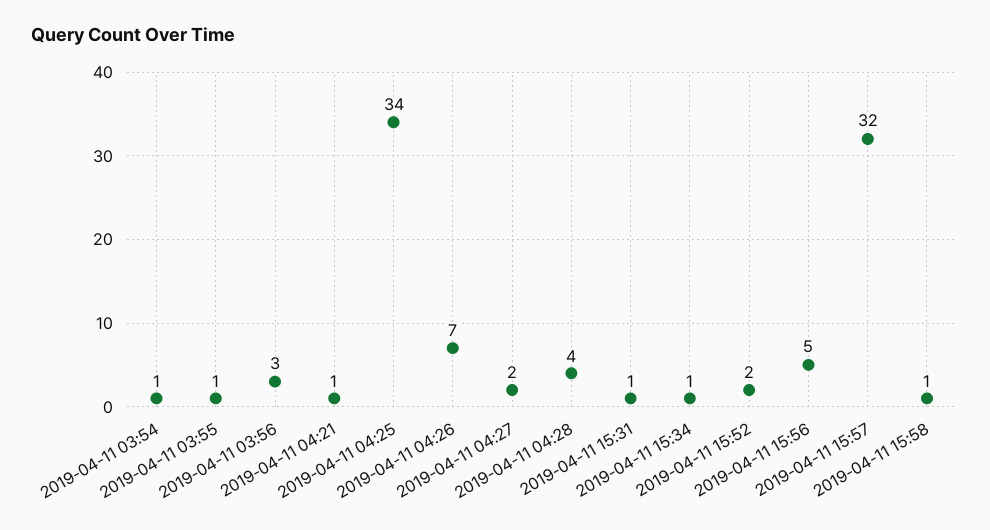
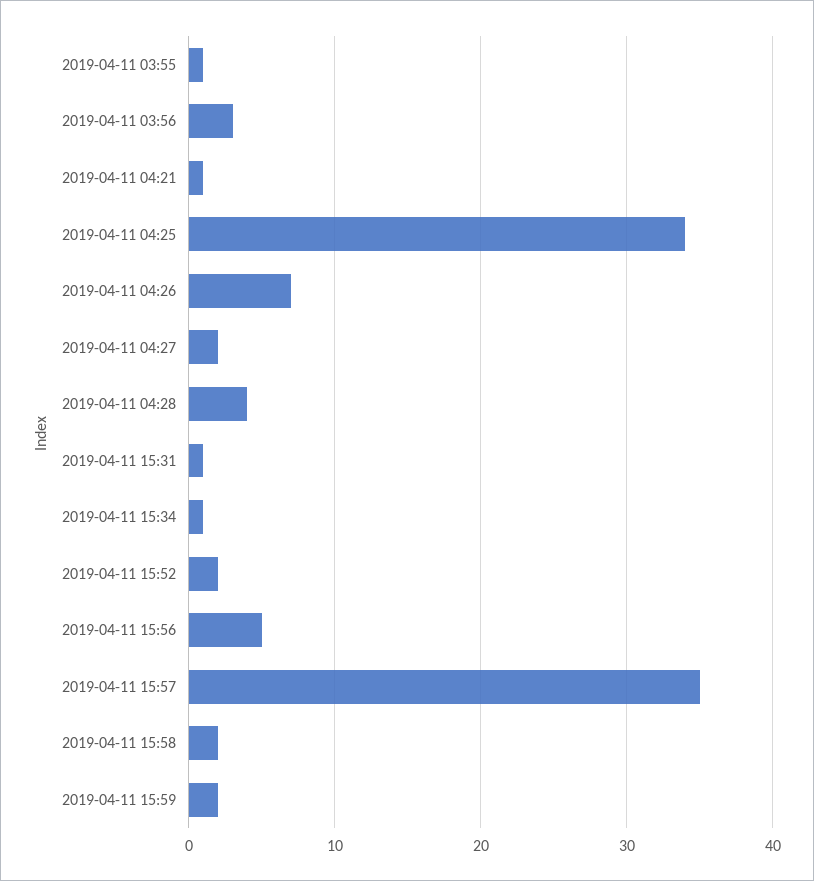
2019-04-11 03:54: 1 -> none
2019-04-11 15:57: 32 -> 35
2019-04-11 15:58: 1 -> 2
2019-04-11 15:59: none -> 2

